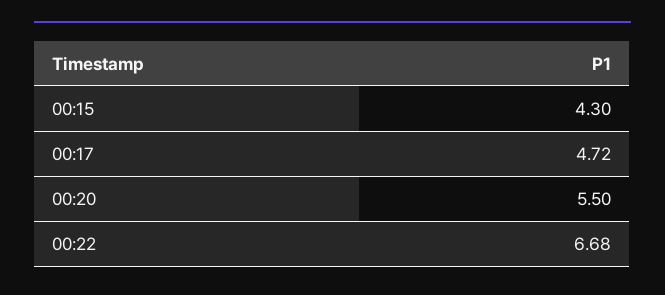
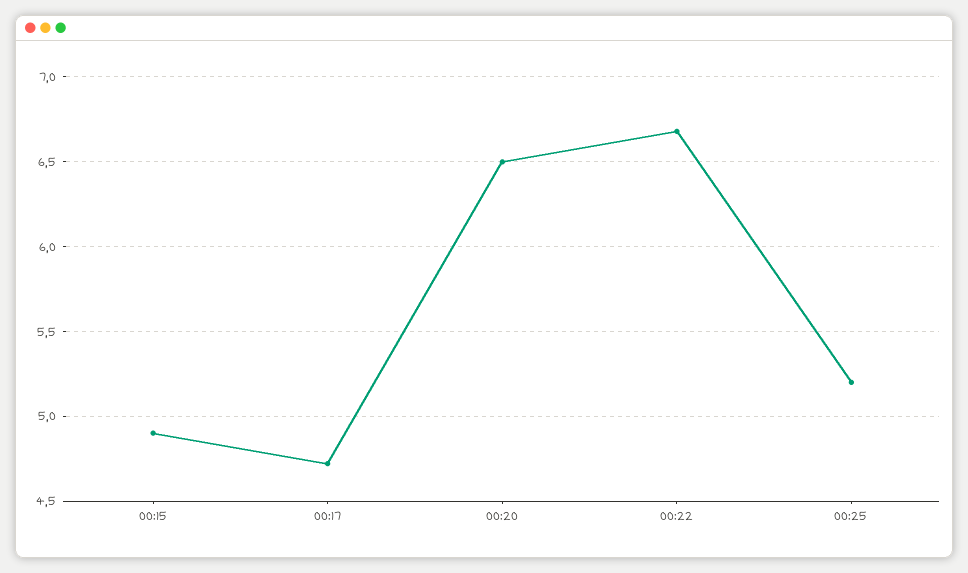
00:15: 4.3 -> 4.9
00:20: 5.5 -> 6.5
00:25: none -> 5.2

